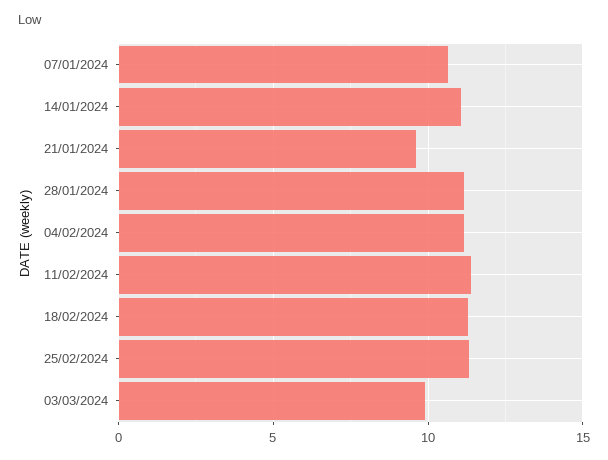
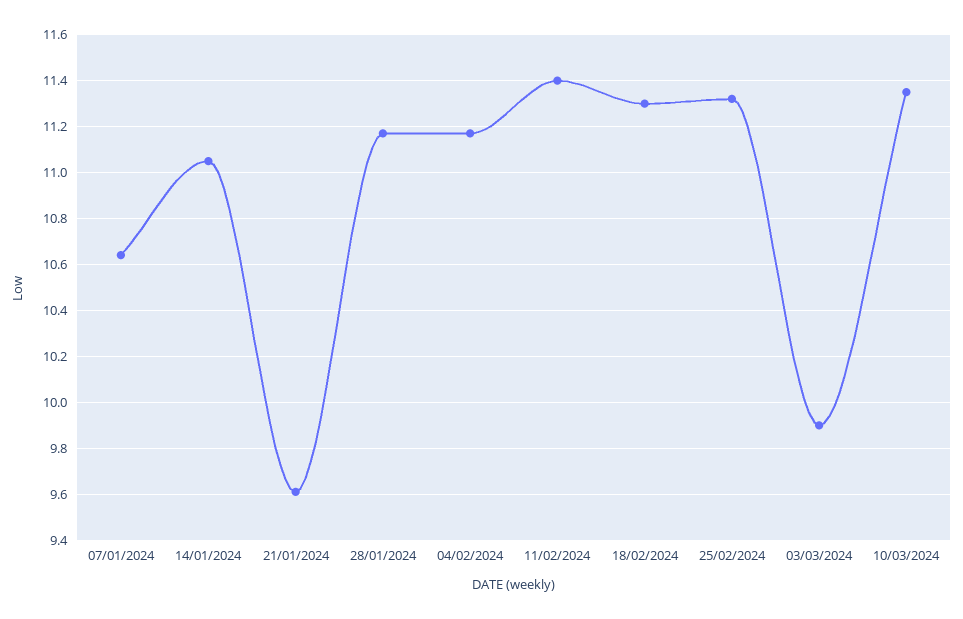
10/03/2024: none -> 11.35

